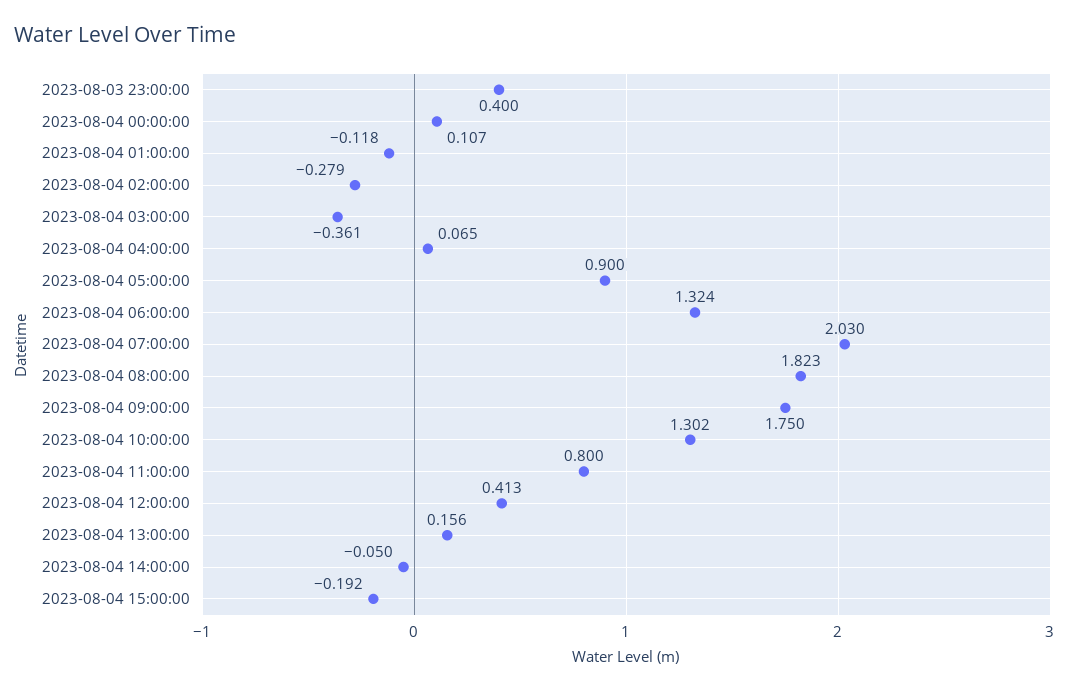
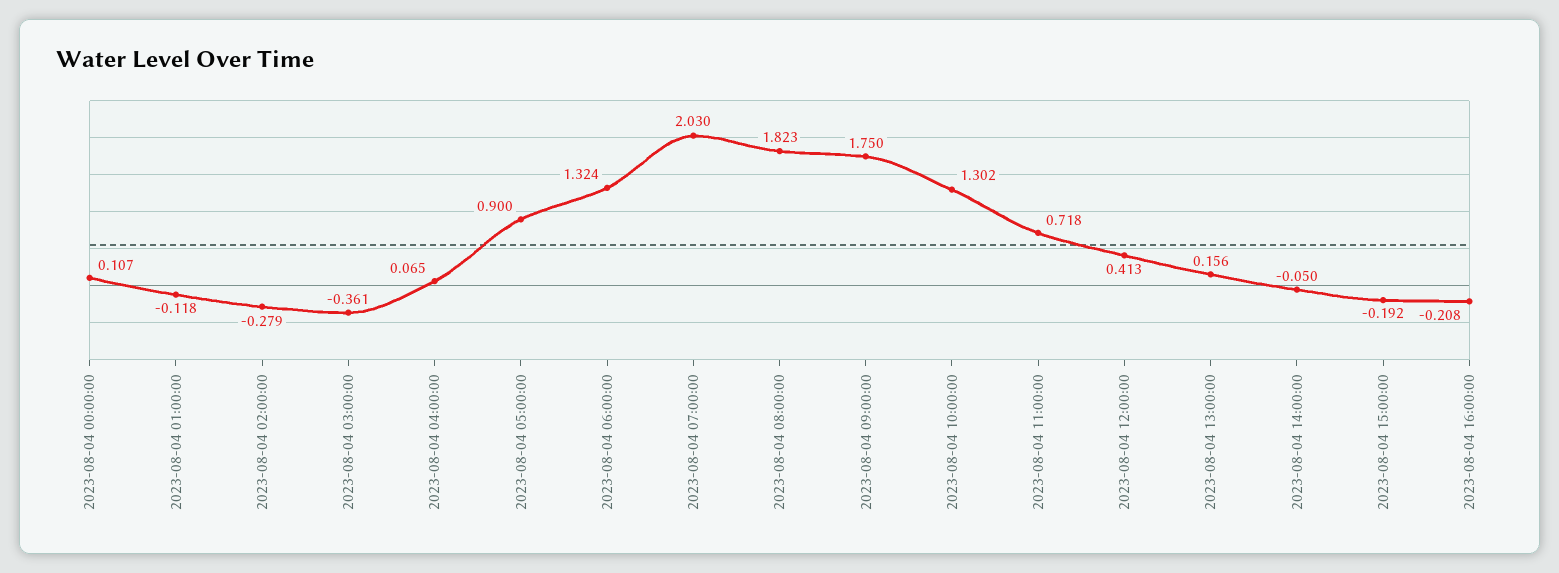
2023-08-03 23:00:00: 0.4 -> none
2023-08-04 11:00:00: 0.8 -> 0.718
2023-08-04 16:00:00: none -> -0.208

